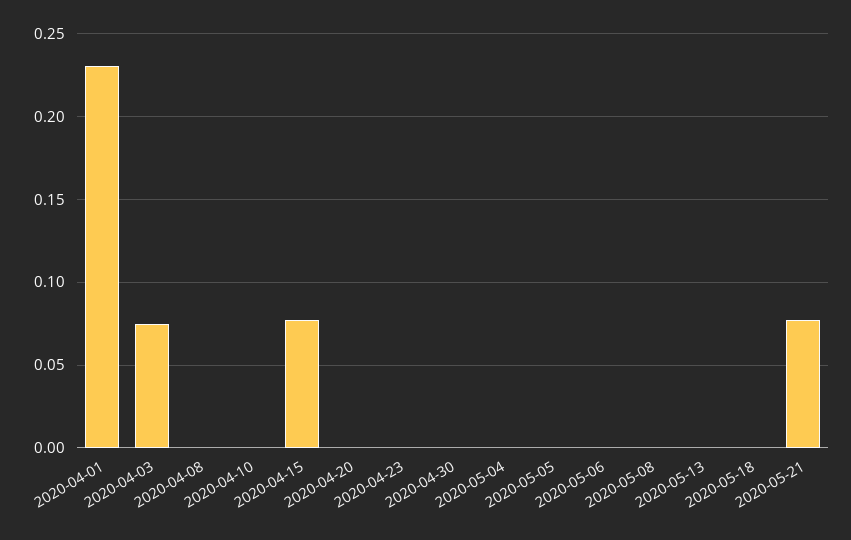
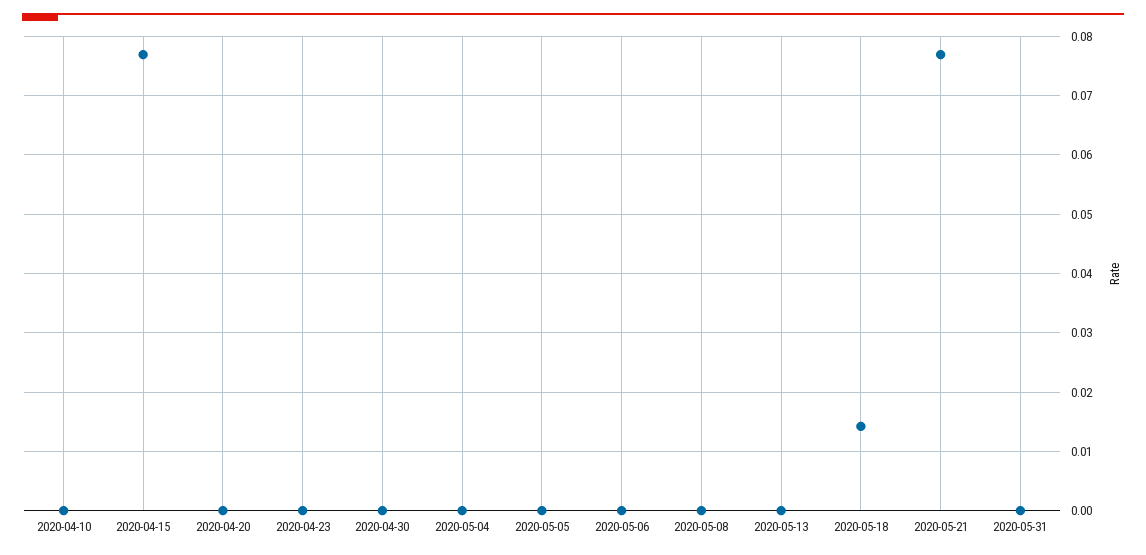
2020-04-01: 0.23 -> none
2020-04-03: 0.075 -> none
2020-04-08: 0 -> none
2020-05-18: 0 -> 0.014
2020-05-31: none -> 0

